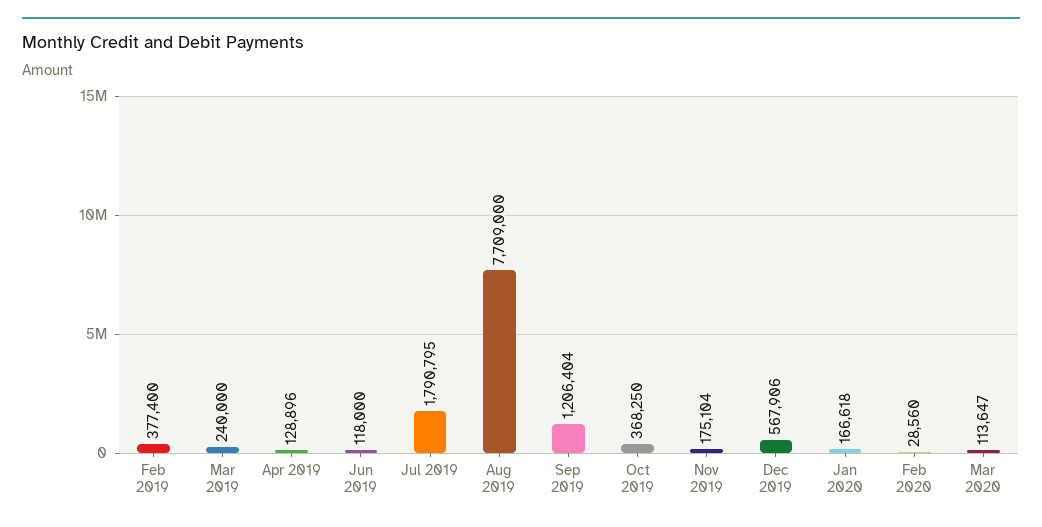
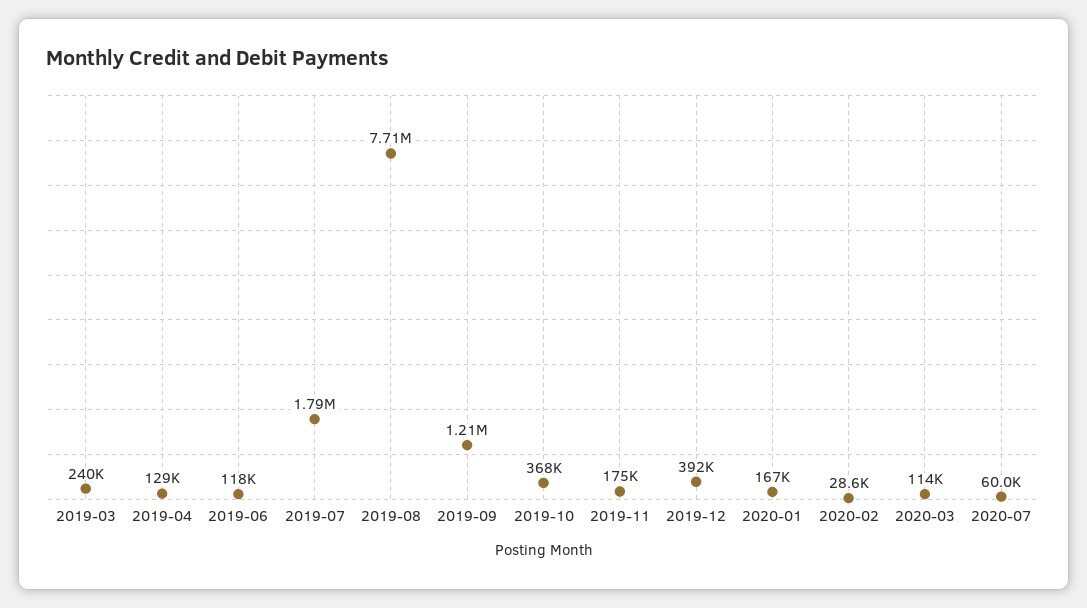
Feb 2019: 377400 -> none
Dec 2019: 567906 -> 392000
2020-07: none -> 60000

